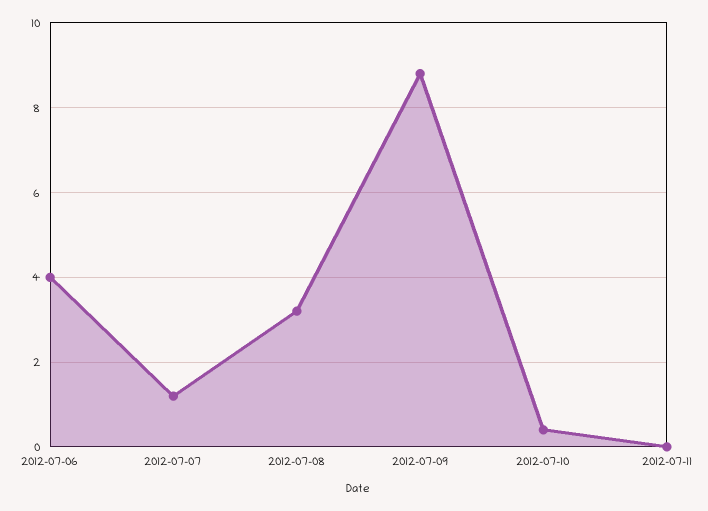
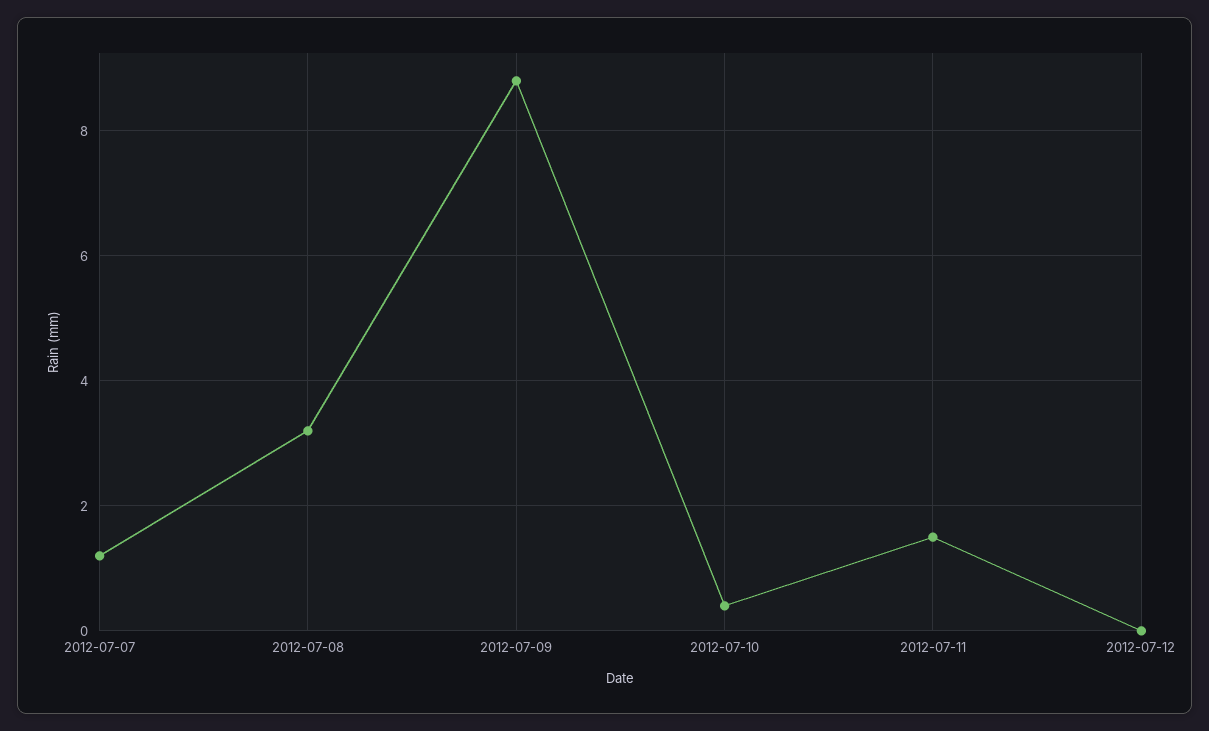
2012-07-06: 4 -> none
2012-07-11: 0 -> 1.5
2012-07-12: none -> 0

